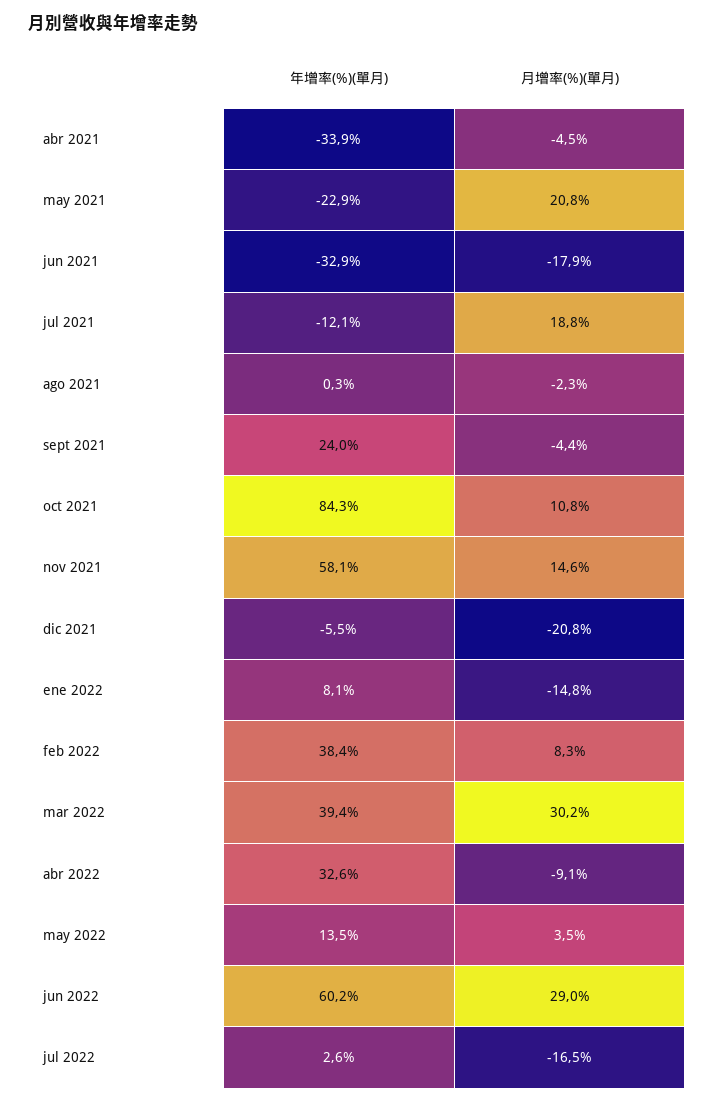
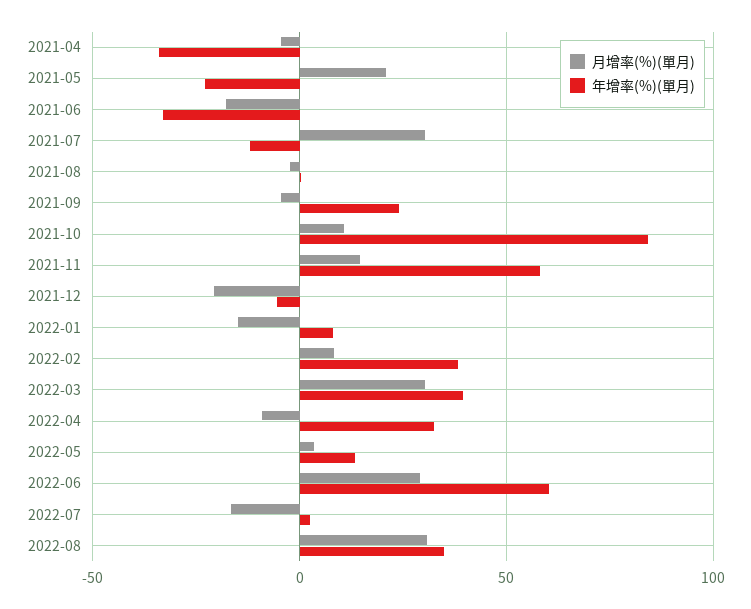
月增率(%)(單月), jul 2021: 18.8 -> 30
月增率(%)(單月), 2022-08: none -> 30
年增率(%)(單月), 2022-08: none -> 35

